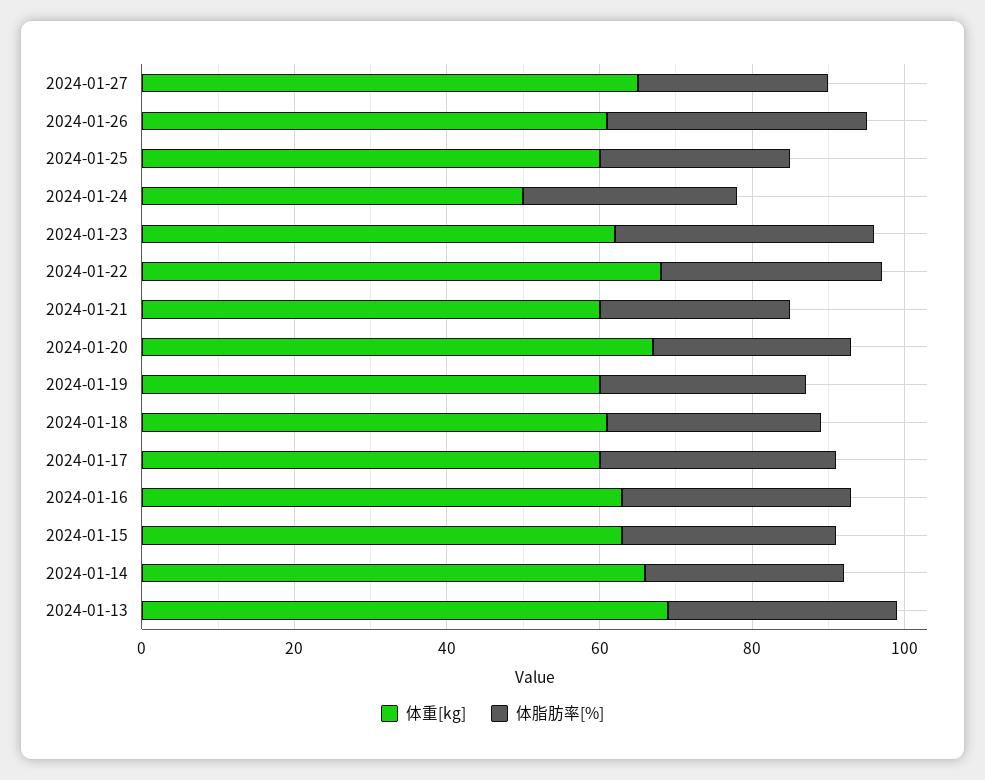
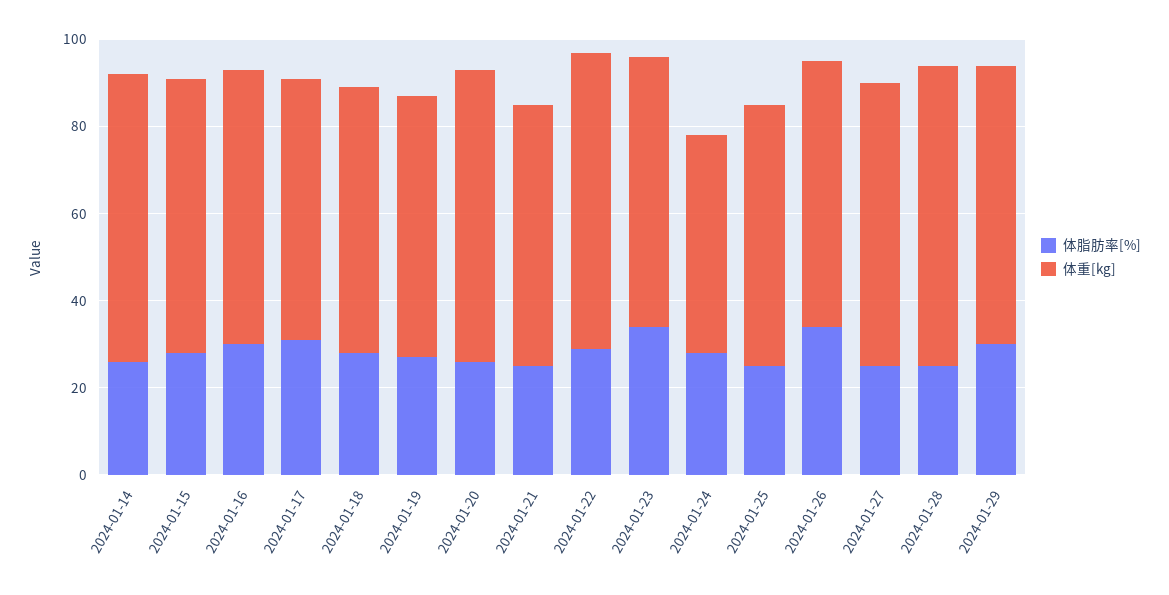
体重[kg], 2024-01-13: 70 -> none
体脂肪率[%], 2024-01-13: 30 -> none
体脂肪率[%], 2024-01-28: none -> 25
体重[kg], 2024-01-28: none -> 70
体脂肪率[%], 2024-01-29: none -> 30
体重[kg], 2024-01-29: none -> 65

